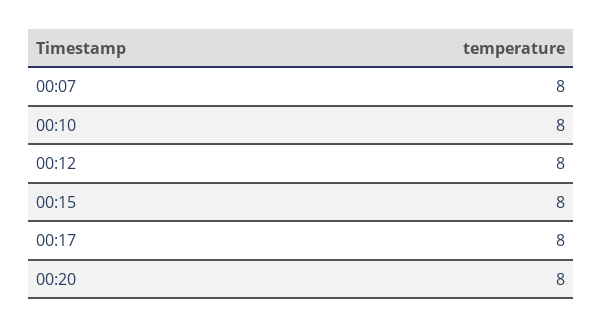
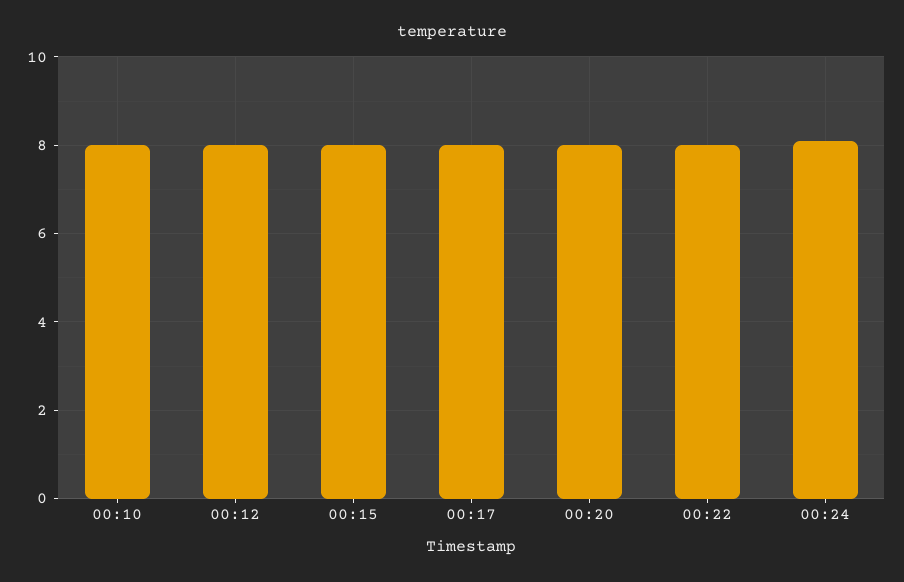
00:07: 8 -> none
00:22: none -> 8
00:24: none -> 8

